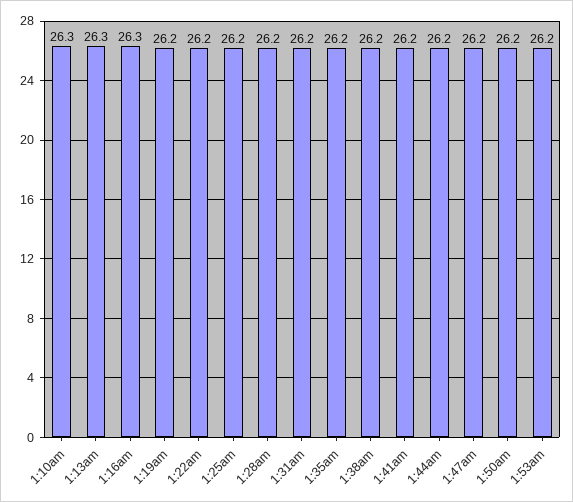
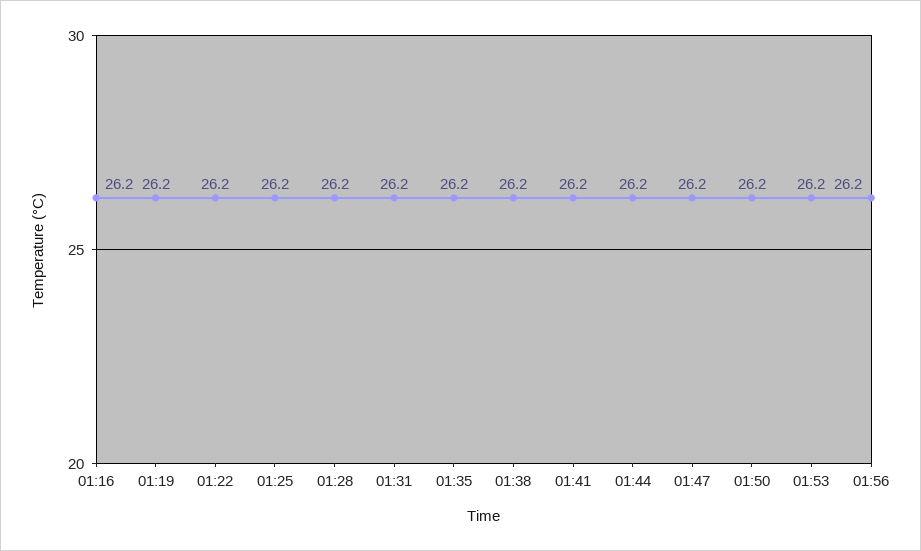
1:10am: 26.3 -> none
1:13am: 26.3 -> none
1:16am: 26.3 -> 26.2
01:56: none -> 26.2

